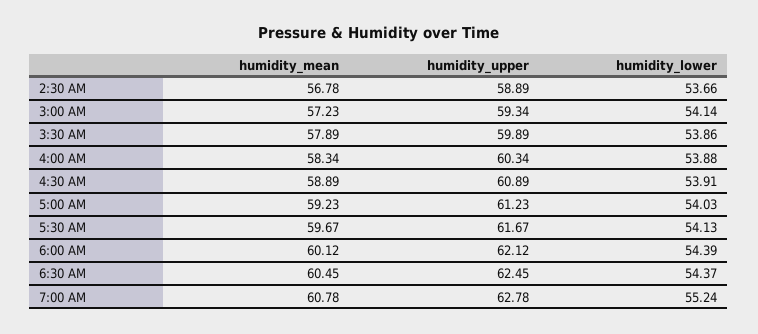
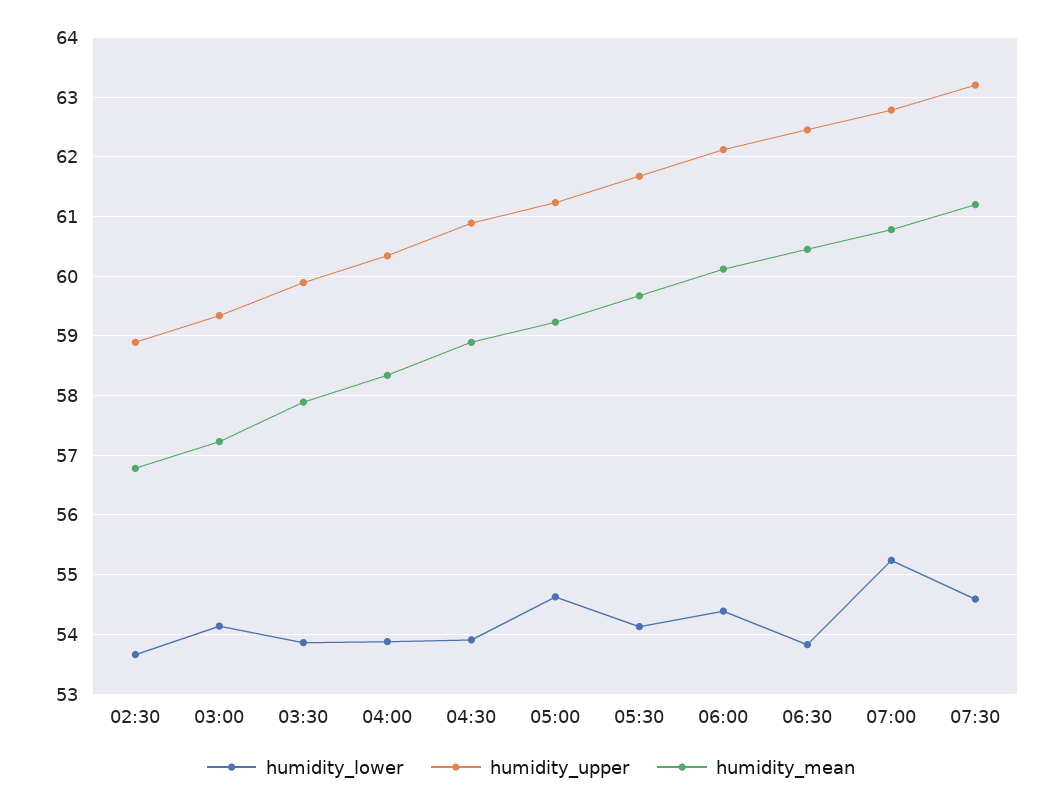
humidity_lower, 5:00 AM: 54.03 -> 54.6
humidity_lower, 6:30 AM: 54.37 -> 53.8
humidity_lower, 07:30: none -> 54.6
humidity_upper, 07:30: none -> 63.2
humidity_mean, 07:30: none -> 61.2

